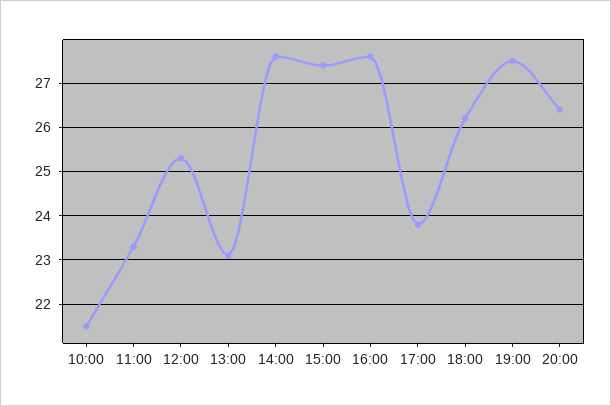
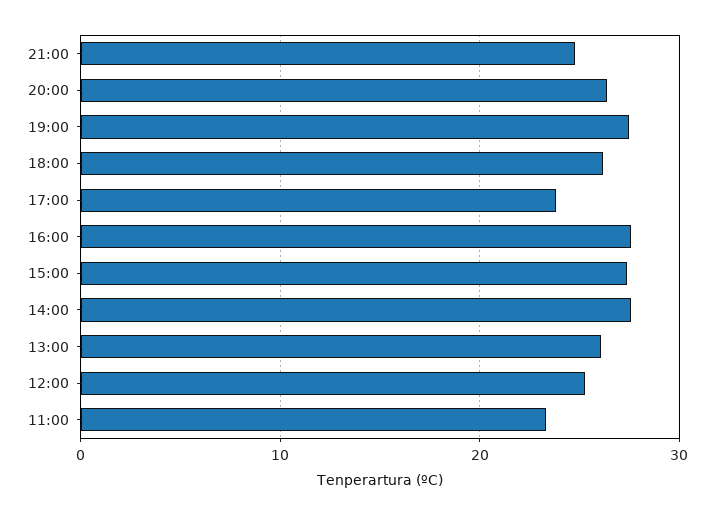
10:00: 21.5 -> none
13:00: 23 -> 26
21:00: none -> 25

